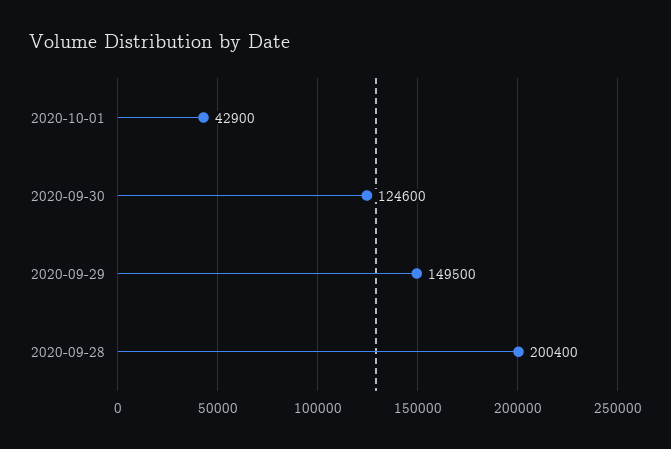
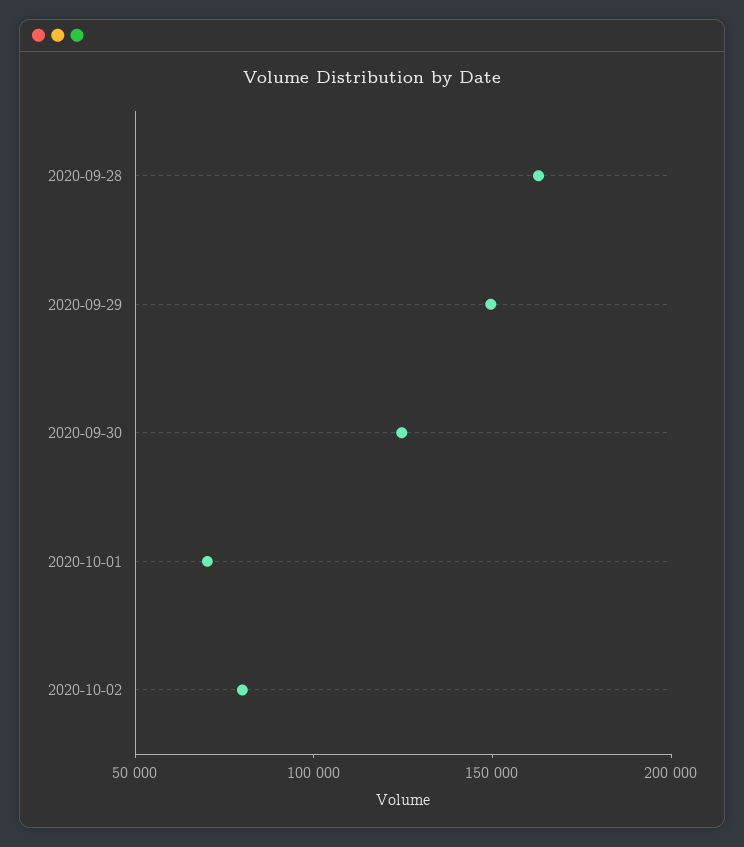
2020-10-01: 42900 -> 70000
2020-09-28: 200400 -> 160000
2020-10-02: none -> 80000

